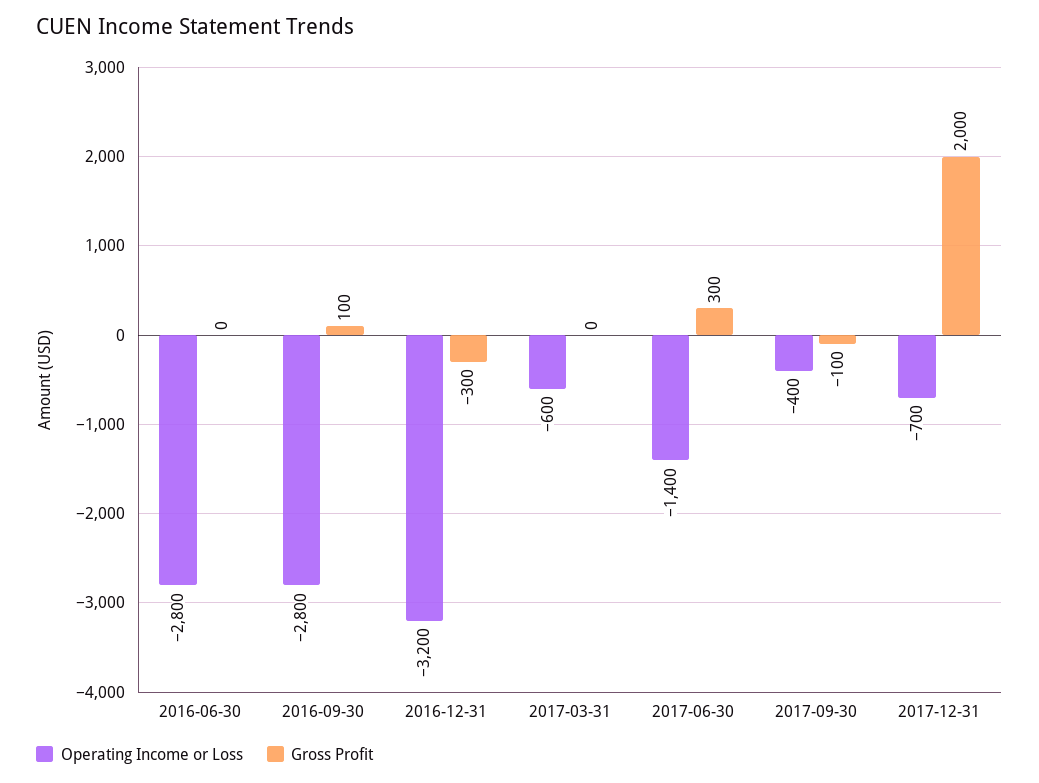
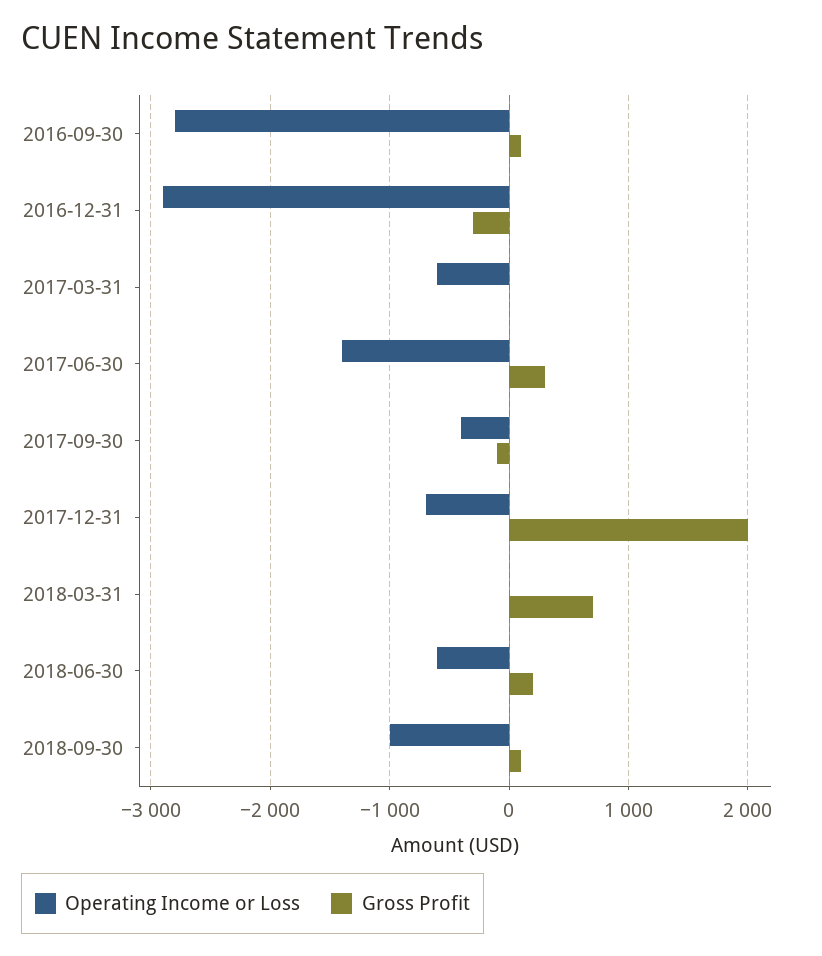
Operating Income or Loss, 2016-06-30: -2800 -> none
Gross Profit, 2016-06-30: 0 -> none
Operating Income or Loss, 2016-12-31: -3200 -> -2900
Operating Income or Loss, 2018-03-31: none -> 0
Gross Profit, 2018-03-31: none -> 700
Operating Income or Loss, 2018-06-30: none -> -600
Gross Profit, 2018-06-30: none -> 200
Operating Income or Loss, 2018-09-30: none -> -1000
Gross Profit, 2018-09-30: none -> 100

